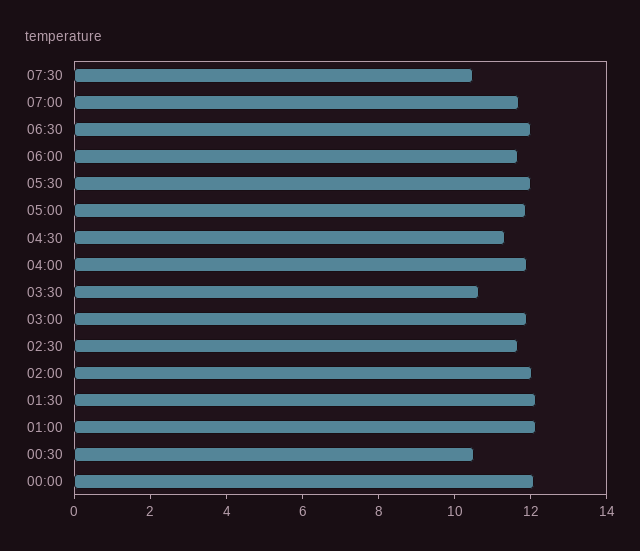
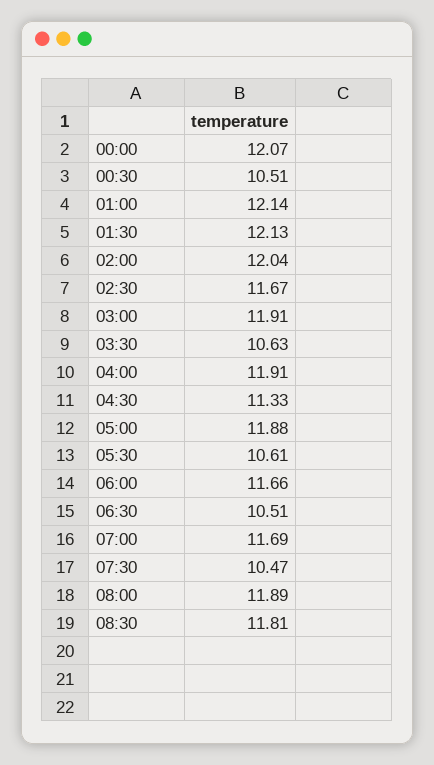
06:30: 12 -> 10.51
05:30: 12 -> 10.61
08:00: none -> 11.89
08:30: none -> 11.81

